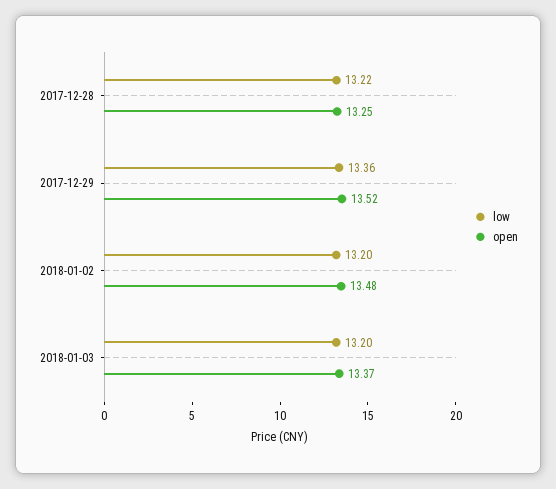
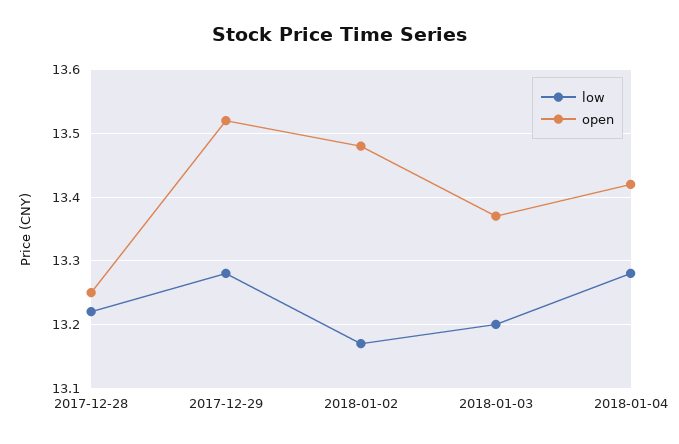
low, 2017-12-29: 13.36 -> 13.28
low, 2018-01-02: 13.2 -> 13.17
low, 2018-01-04: none -> 13.28
open, 2018-01-04: none -> 13.42

